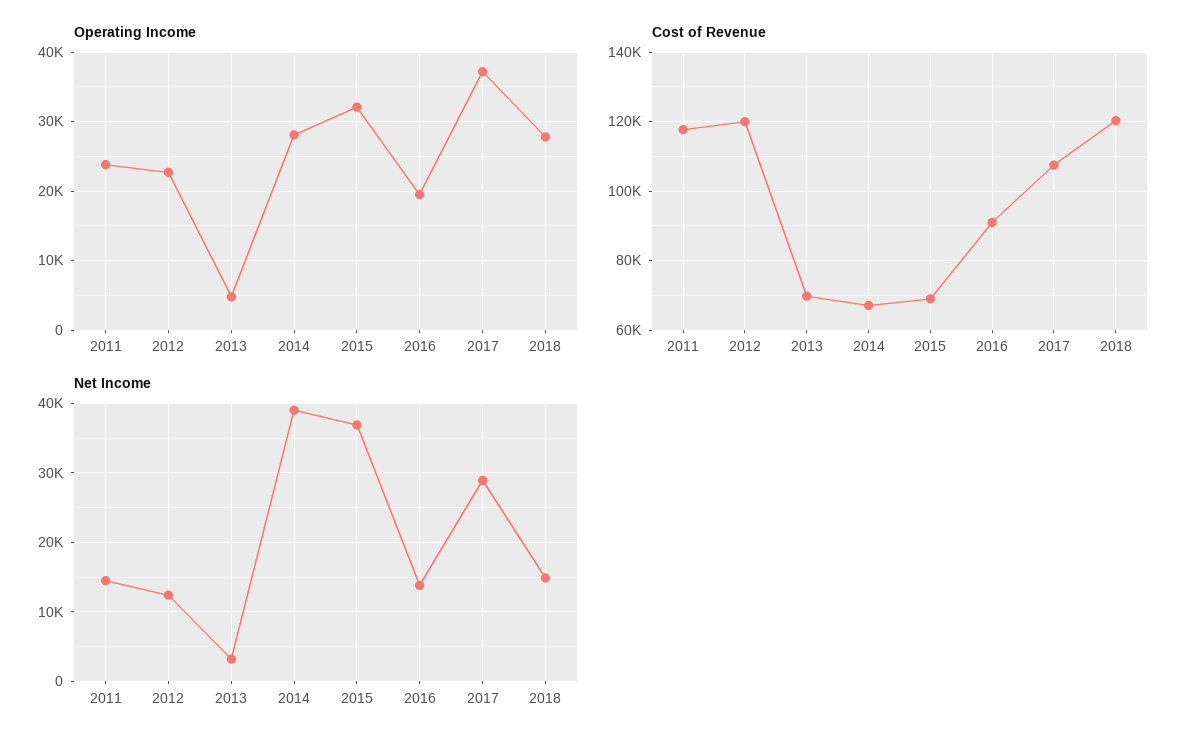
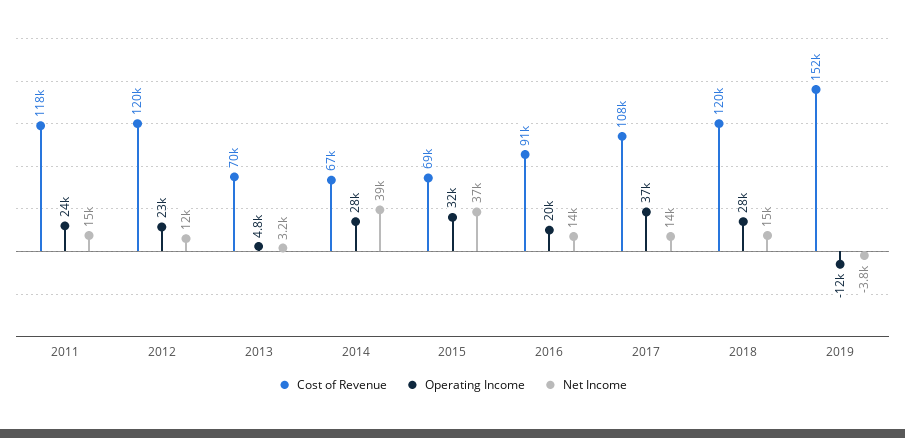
Net Income, 2017: 29000 -> 14000
Cost of Revenue, 2019: none -> 152000
Operating Income, 2019: none -> -12000
Net Income, 2019: none -> -3800

